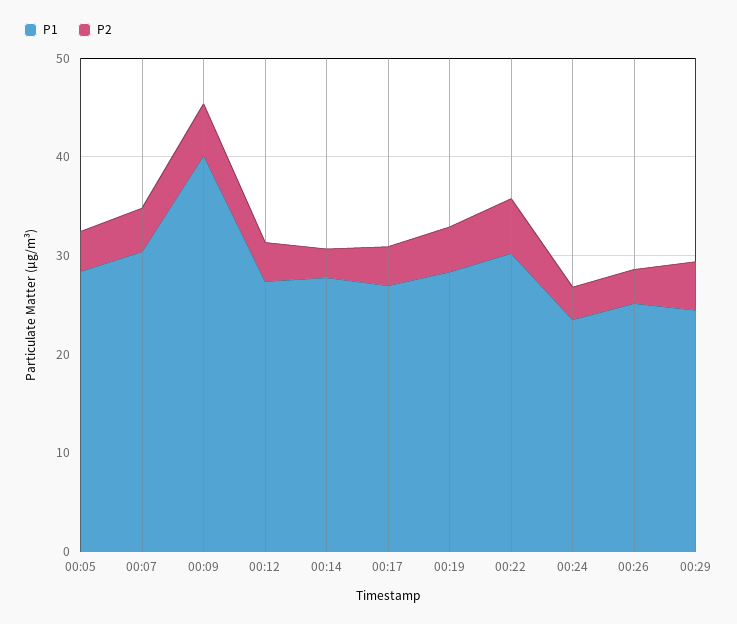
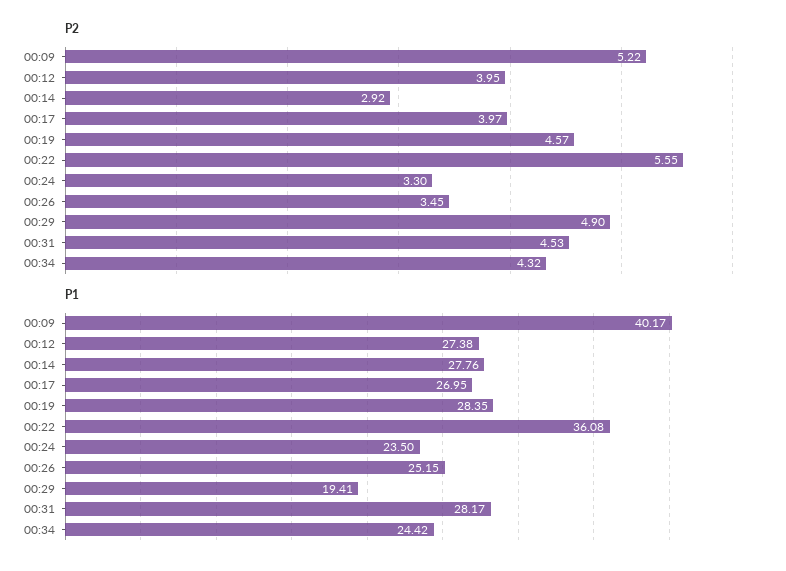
P1, 00:05: 28 -> none
P2, 00:05: 4 -> none
P1, 00:07: 30 -> none
P2, 00:07: 4 -> none
P1, 00:22: 30 -> 36.08
P1, 00:29: 24 -> 19.41
P2, 00:31: none -> 4.53
P2, 00:34: none -> 4.32
P1, 00:31: none -> 28.17
P1, 00:34: none -> 24.42

